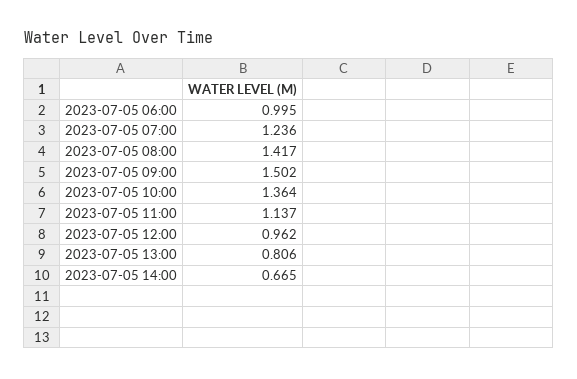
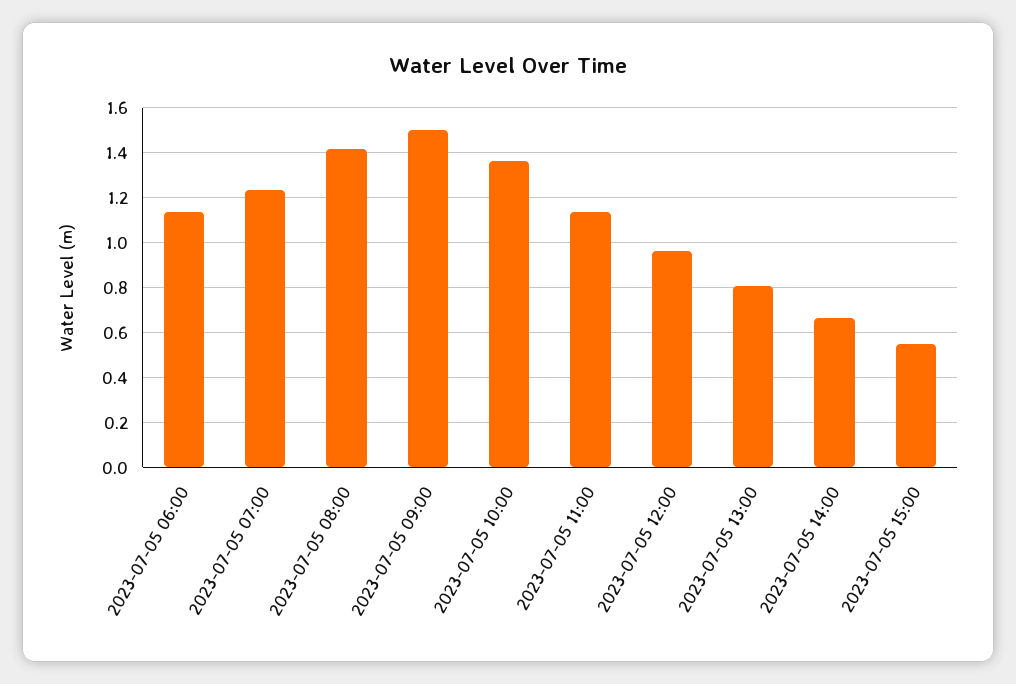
2023-07-05 06:00: 0.995 -> 1.15
2023-07-05 15:00: none -> 0.55

